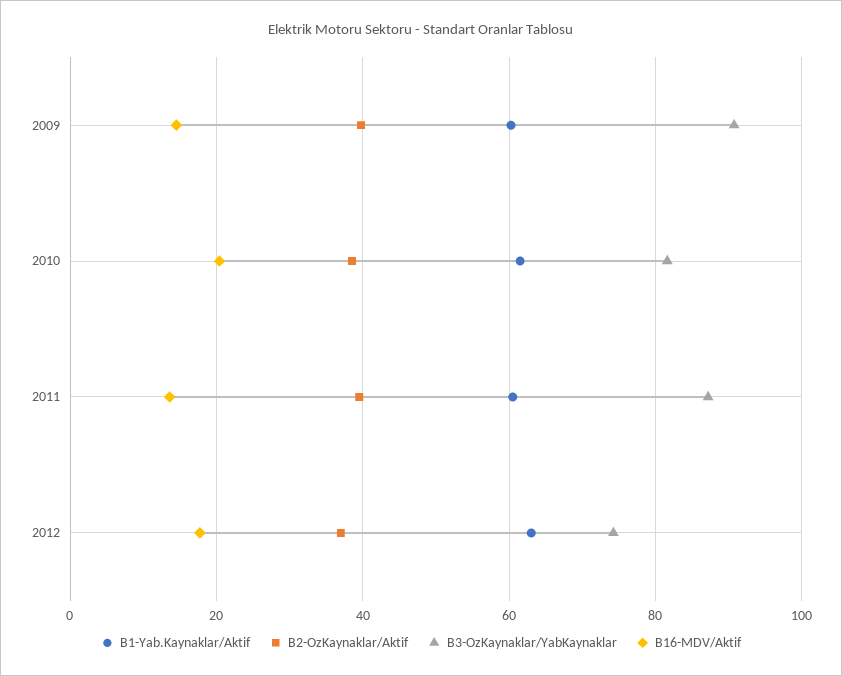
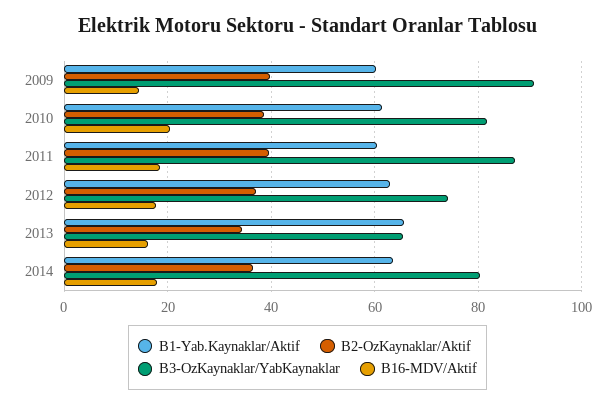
B16-MDV/Aktif, 2011: 14 -> 18
B1-Yab.Kaynaklar/Aktif, 2013: none -> 66
B2-OzKaynaklar/Aktif, 2013: none -> 34
B3-OzKaynaklar/YabKaynaklar, 2013: none -> 66
B16-MDV/Aktif, 2013: none -> 16
B1-Yab.Kaynaklar/Aktif, 2014: none -> 64
B2-OzKaynaklar/Aktif, 2014: none -> 36
B3-OzKaynaklar/YabKaynaklar, 2014: none -> 80
B16-MDV/Aktif, 2014: none -> 18

